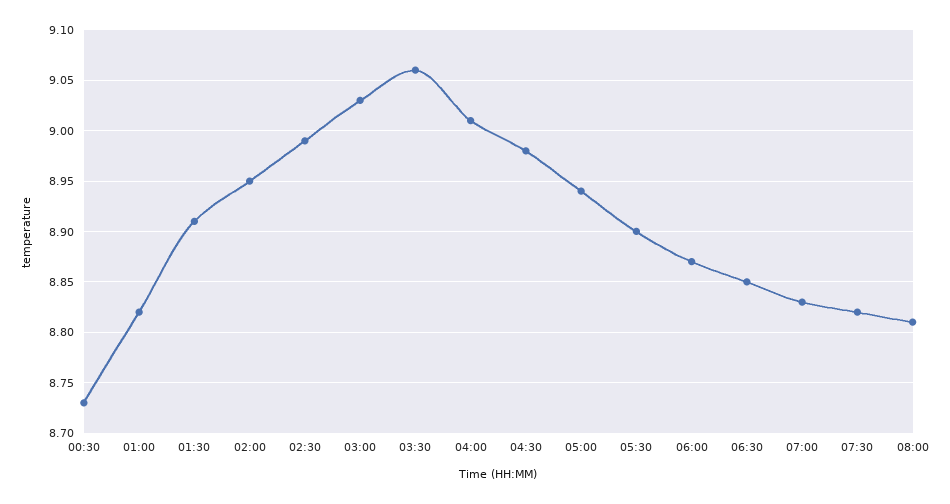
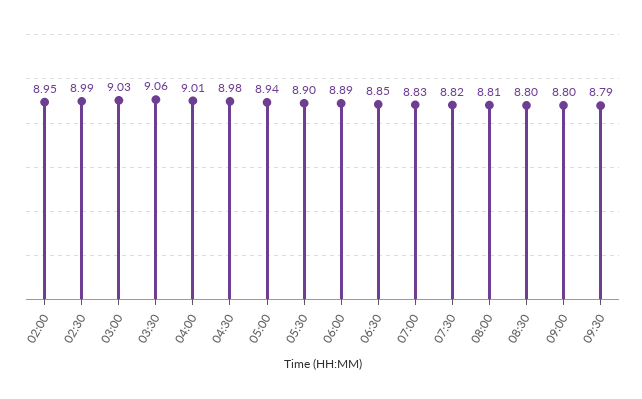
00:30: 8.73 -> none
01:00: 8.82 -> none
01:30: 8.91 -> none
06:00: 8.87 -> 8.89
08:30: none -> 8.8
09:00: none -> 8.8
09:30: none -> 8.79

